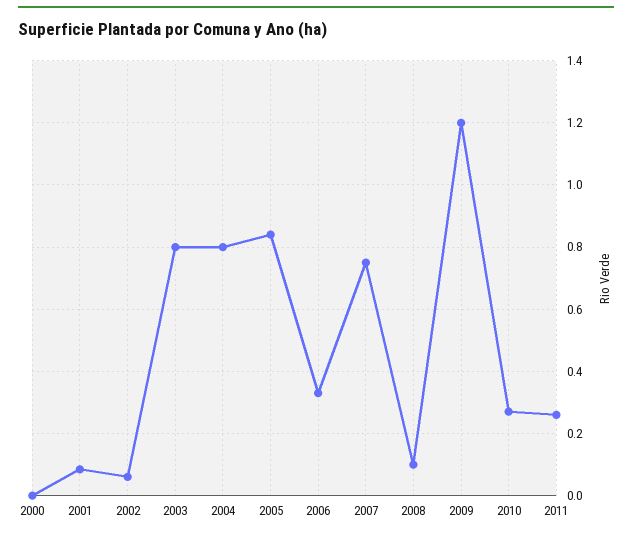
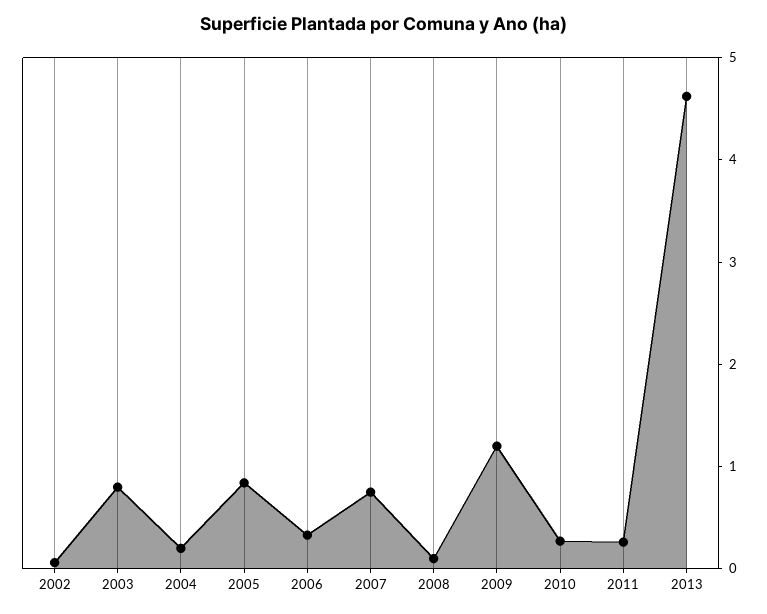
2000: 0 -> none
2001: 0.08 -> none
2004: 0.8 -> 0.2
2013: none -> 4.6

